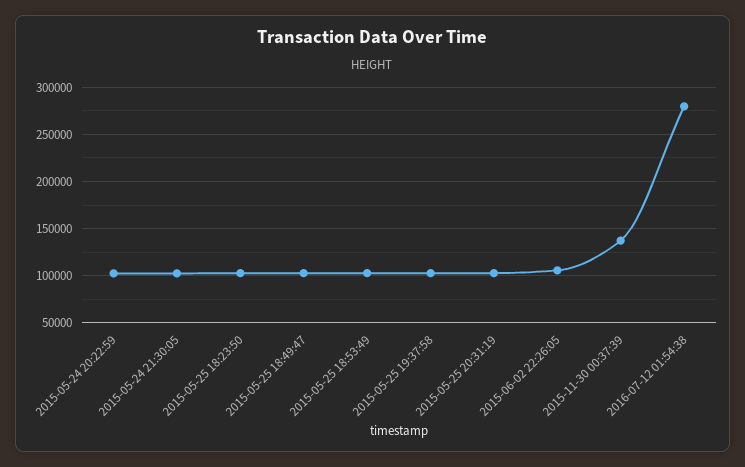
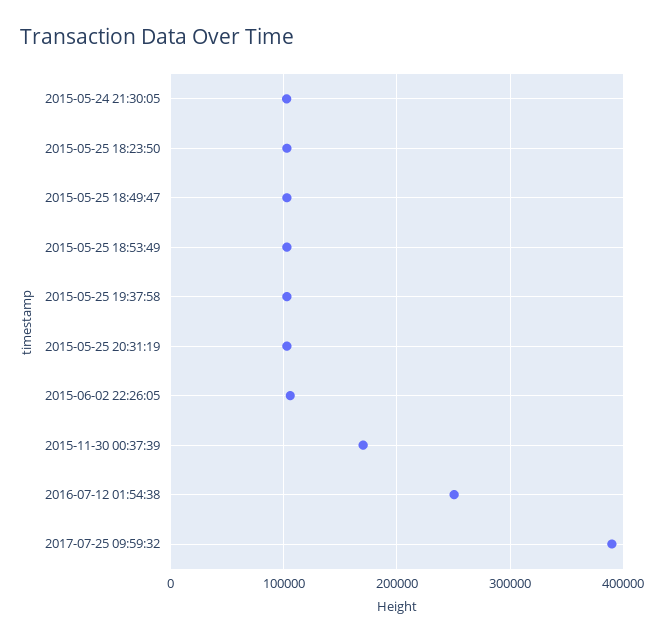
2015-05-24 20:22:59: 100000 -> none
2015-11-30 00:37:39: 140000 -> 170000
2016-07-12 01:54:38: 280000 -> 250000
2017-07-25 09:59:32: none -> 390000

